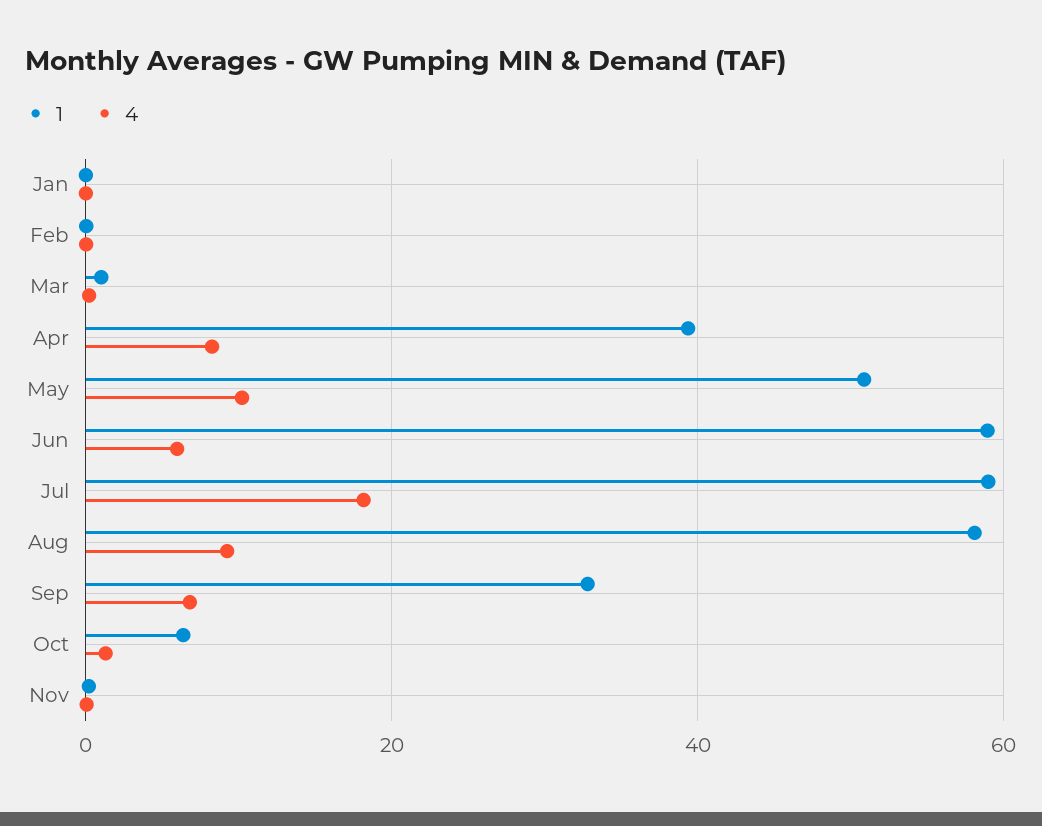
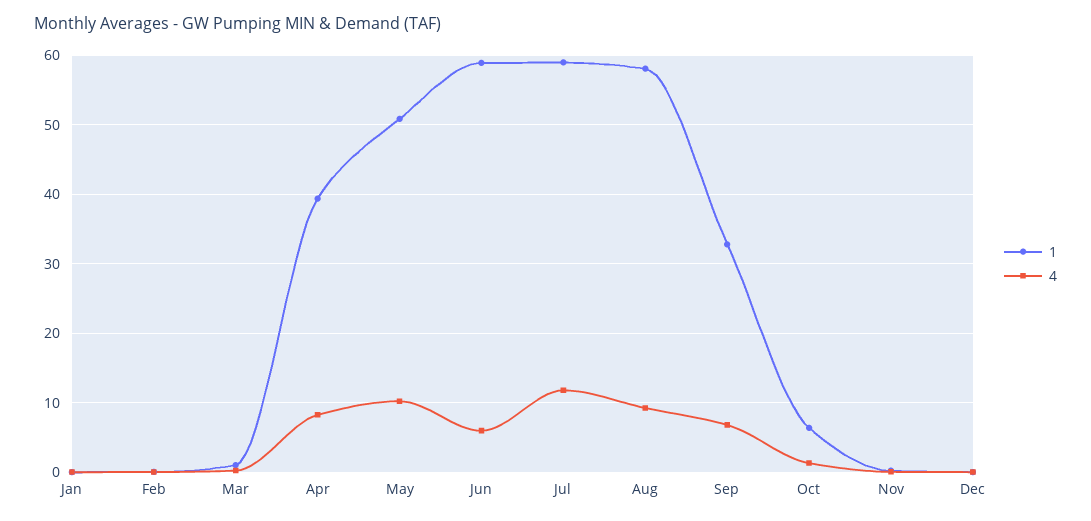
4, Jul: 18 -> 12
1, Dec: none -> 0
4, Dec: none -> 0

